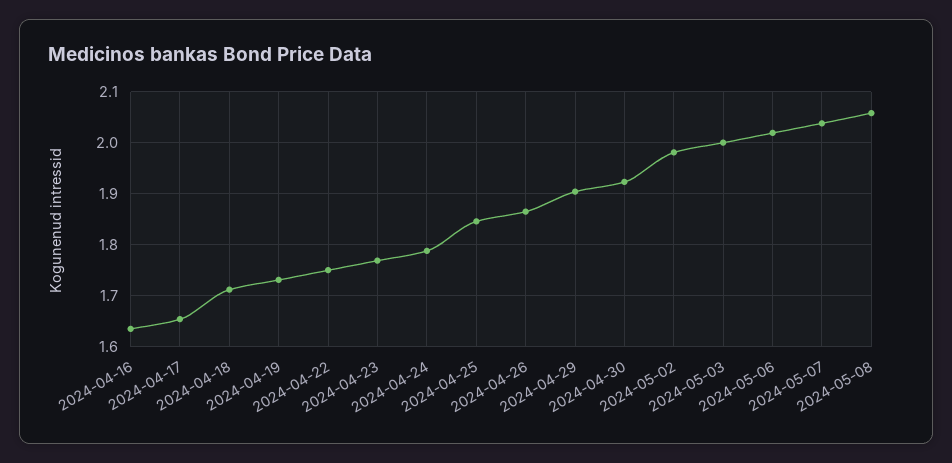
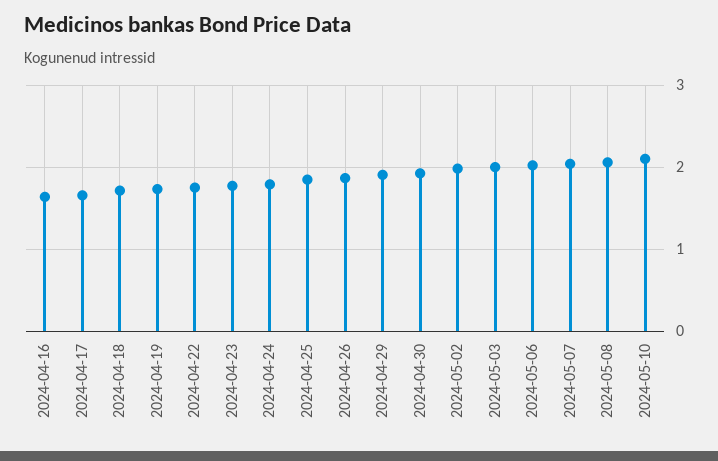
2024-05-10: none -> 2.1

